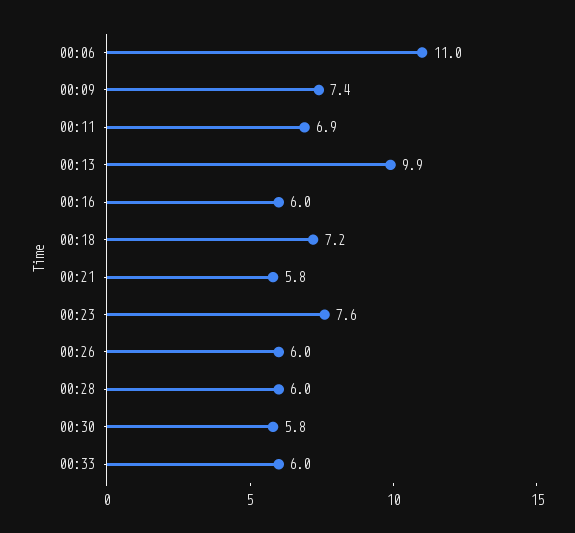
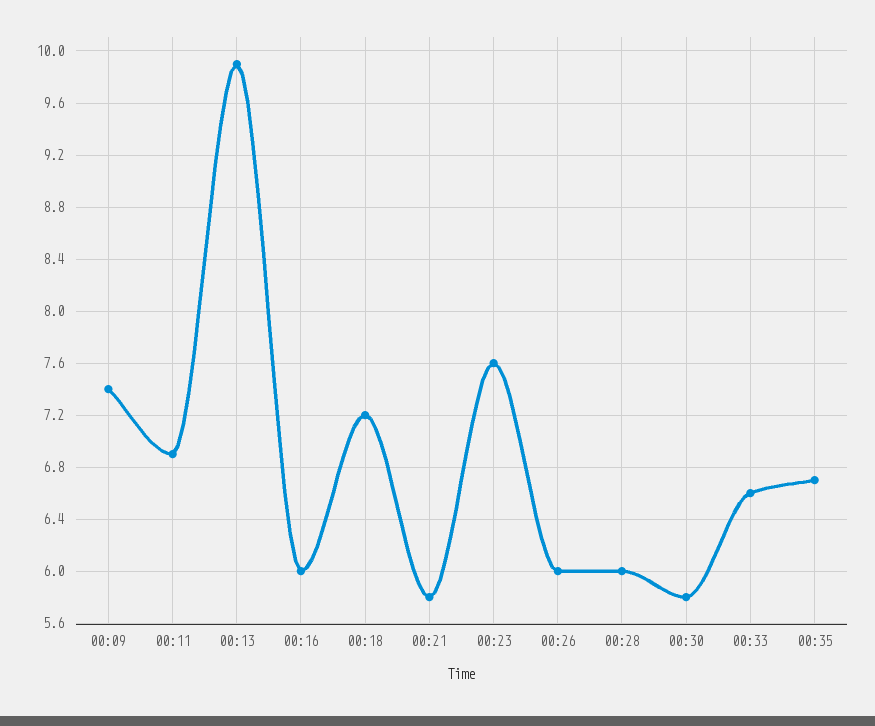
00:06: 11 -> none
00:33: 6 -> 6.6
00:35: none -> 6.7

